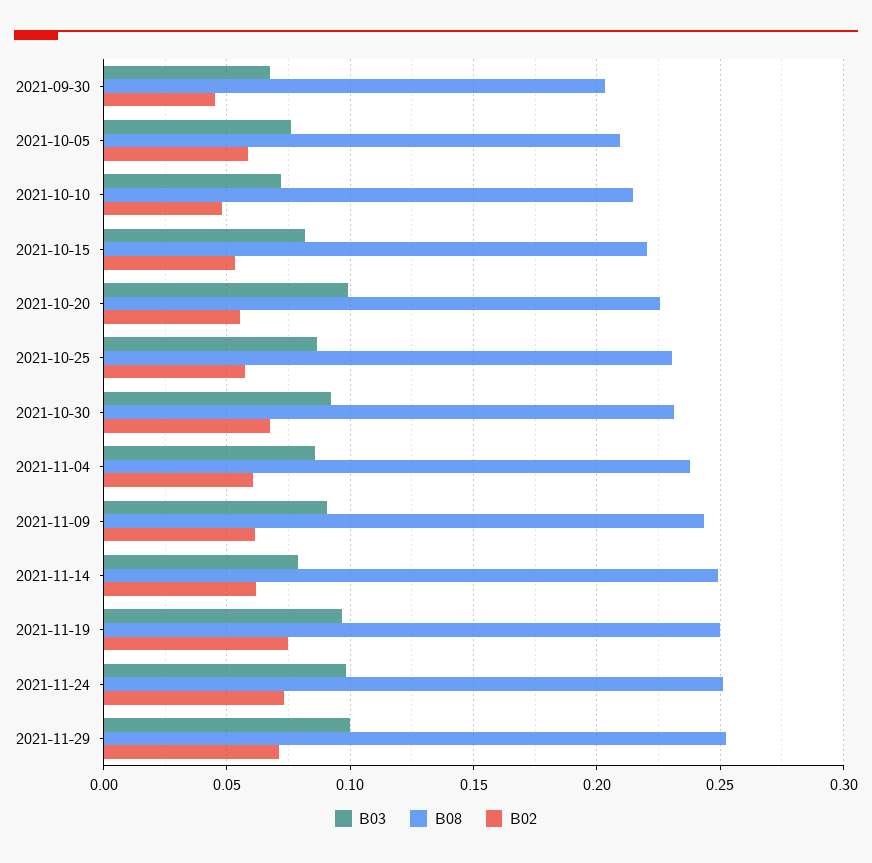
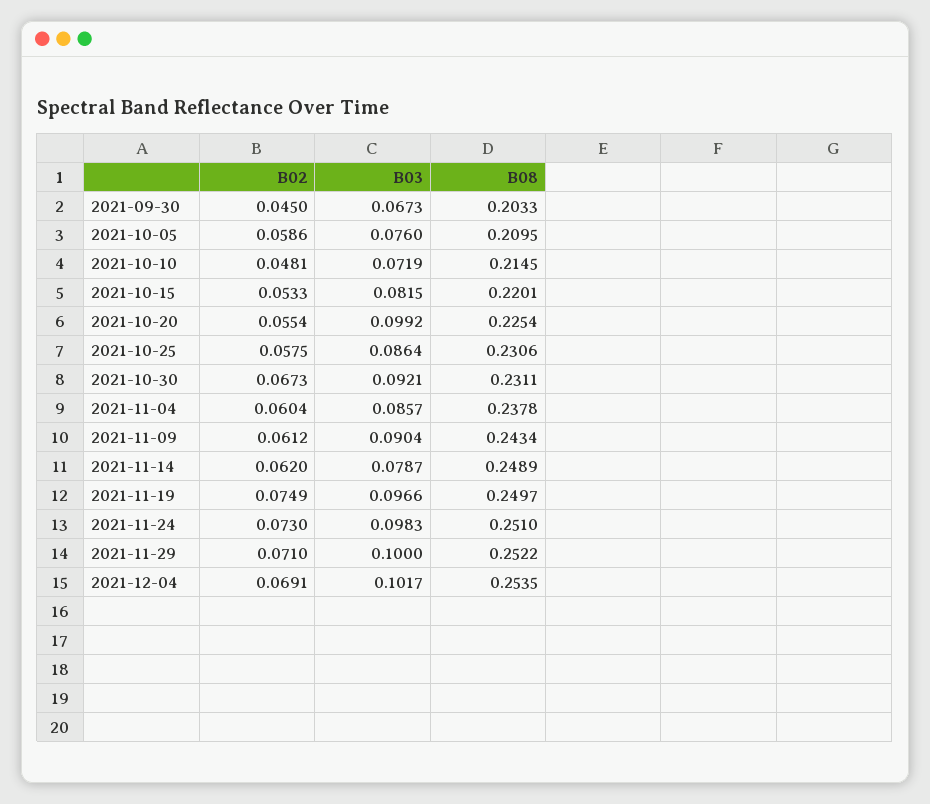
B02, 2021-12-04: none -> 0.0691
B03, 2021-12-04: none -> 0.1017
B08, 2021-12-04: none -> 0.2535

